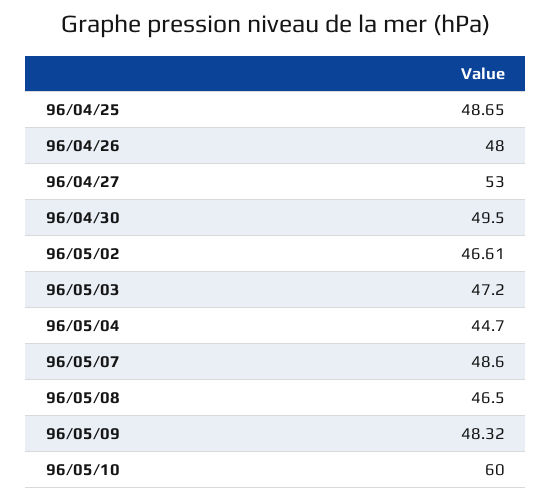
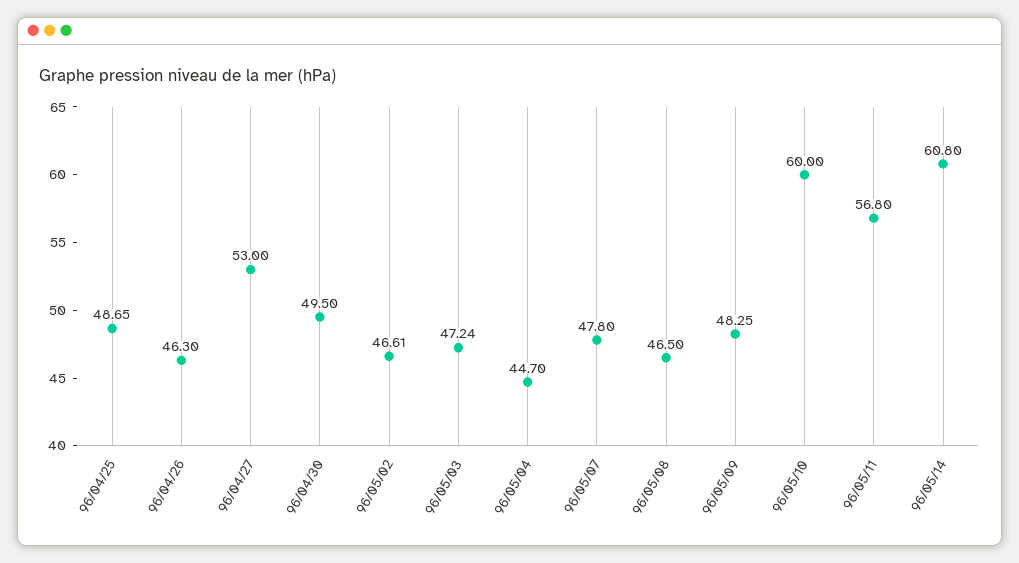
96/04/26: 48 -> 46.3
96/05/03: 47.2 -> 47.24
96/05/07: 48.6 -> 47.8
96/05/09: 48.32 -> 48.25
96/05/11: none -> 56.8
96/05/14: none -> 60.8

